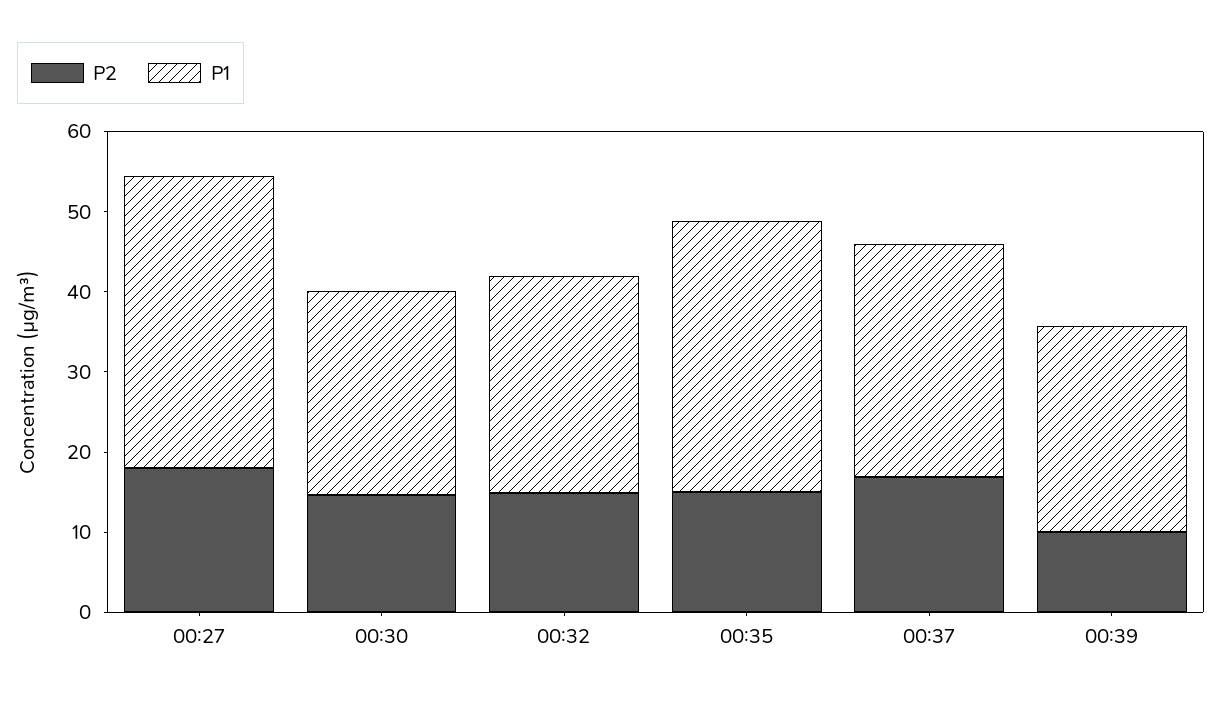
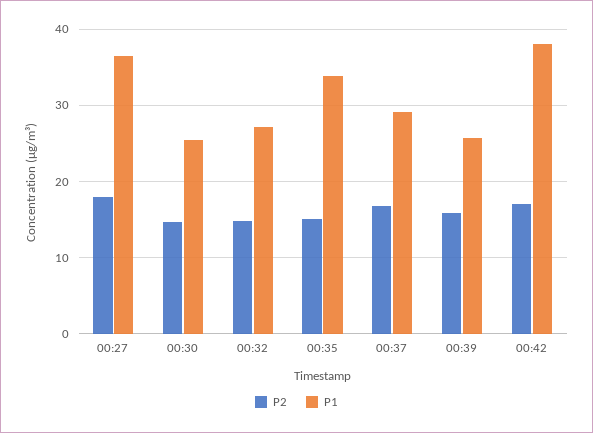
P2, 00:39: 10 -> 16
P2, 00:42: none -> 17
P1, 00:42: none -> 38

